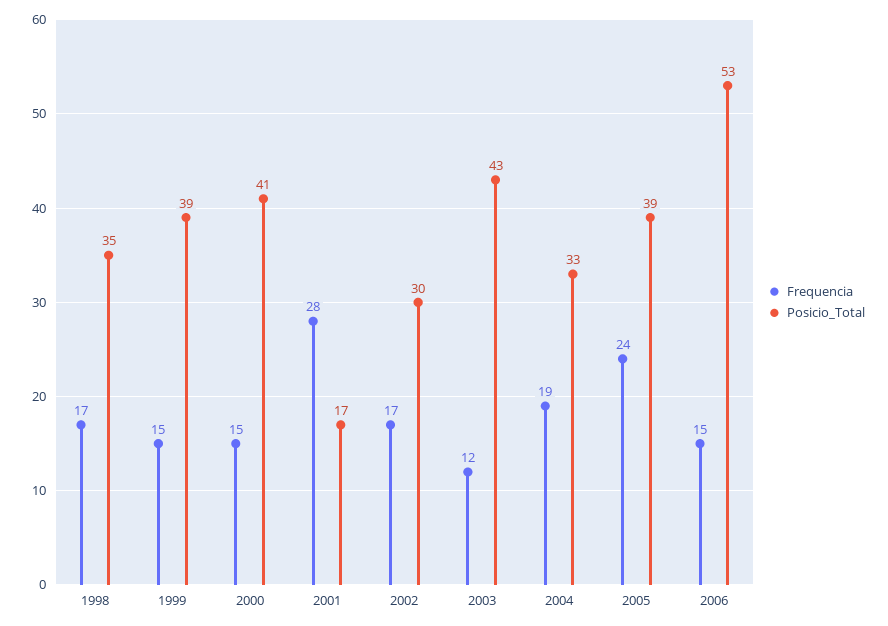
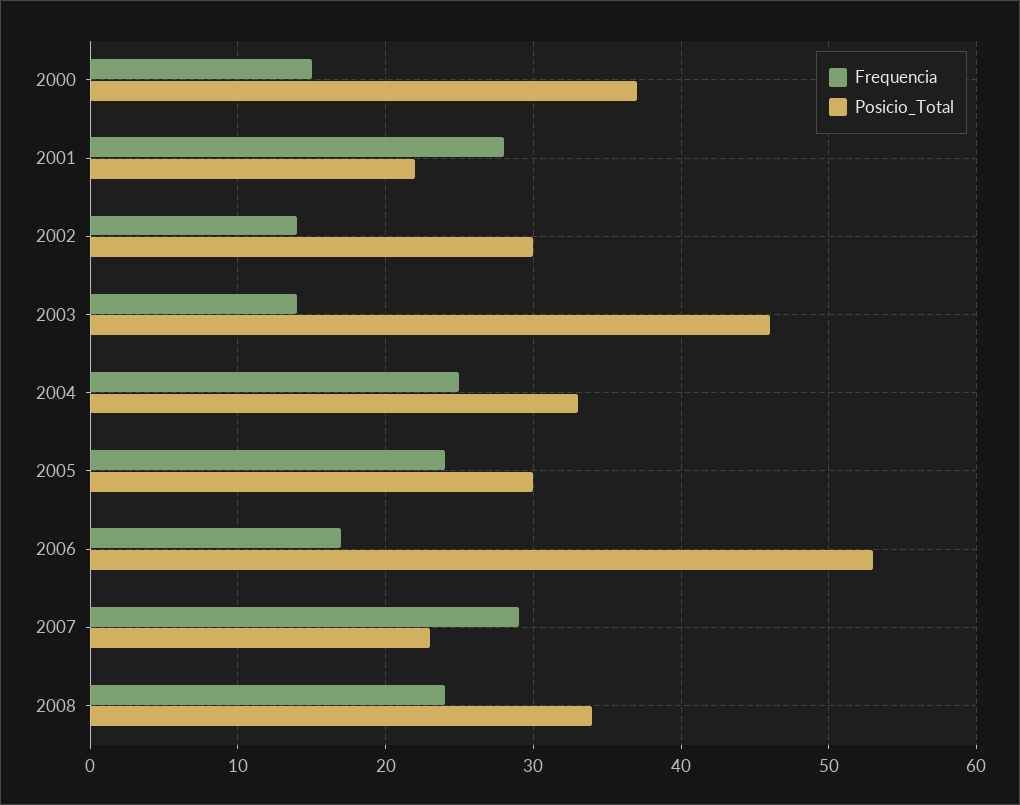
Frequencia, 1998: 17 -> none
Posicio_Total, 1998: 35 -> none
Frequencia, 1999: 15 -> none
Posicio_Total, 1999: 39 -> none
Posicio_Total, 2000: 41 -> 37
Posicio_Total, 2001: 17 -> 22
Frequencia, 2002: 17 -> 14
Frequencia, 2003: 12 -> 14
Posicio_Total, 2003: 43 -> 46
Frequencia, 2004: 19 -> 25
Posicio_Total, 2005: 39 -> 30
Frequencia, 2006: 15 -> 17
Frequencia, 2007: none -> 29
Posicio_Total, 2007: none -> 23
Frequencia, 2008: none -> 24
Posicio_Total, 2008: none -> 34

